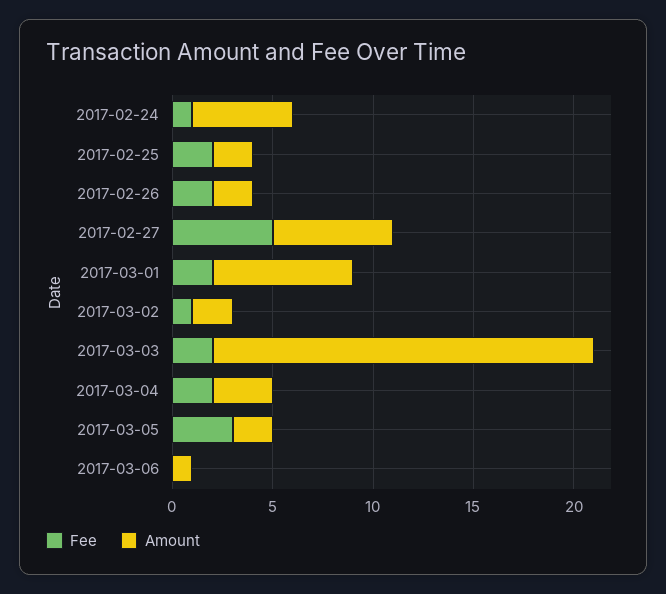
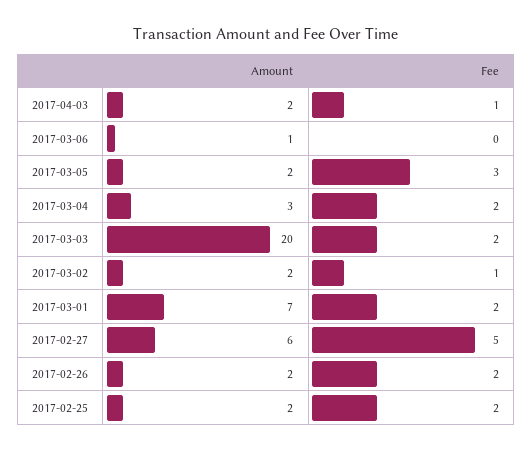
Fee, 2017-02-24: 1 -> none
Amount, 2017-02-24: 5 -> none
Amount, 2017-03-03: 19 -> 20
Amount, 2017-04-03: none -> 2
Fee, 2017-04-03: none -> 1

